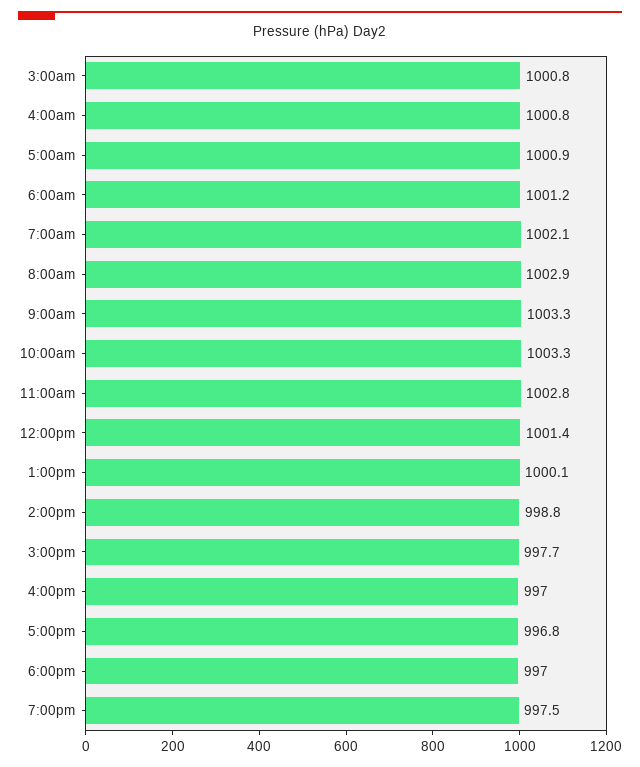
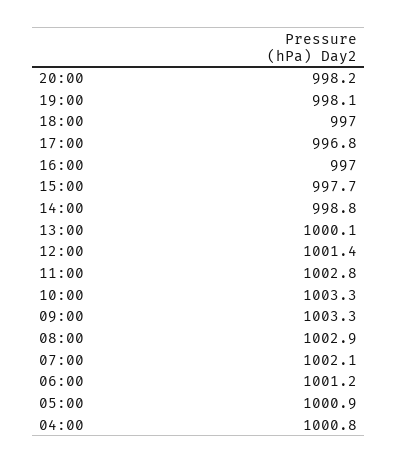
3:00am: 1000.8 -> none
7:00pm: 997.5 -> 998.1
20:00: none -> 998.2

